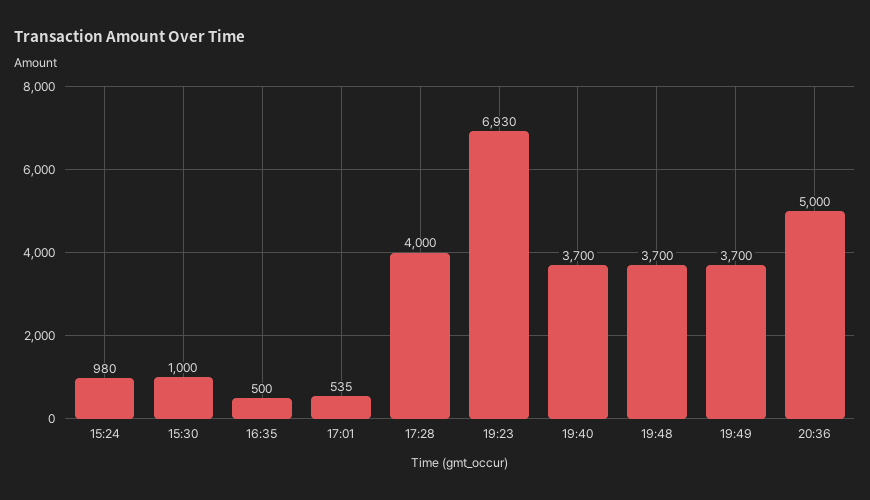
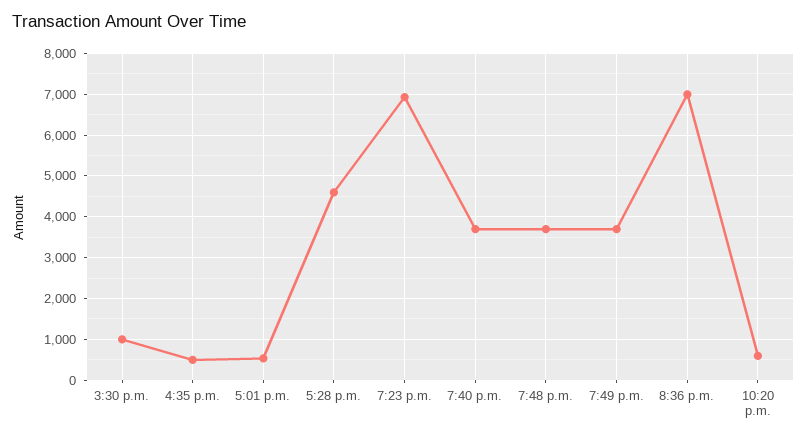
15:24: 980 -> none
17:28: 4000 -> 4600
20:36: 5000 -> 7000
10:20 p.m.: none -> 600

